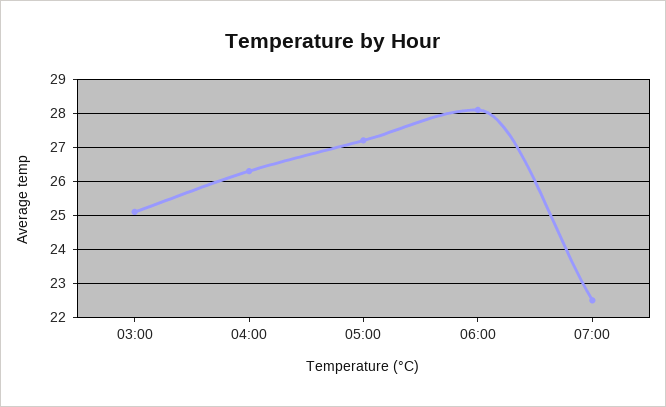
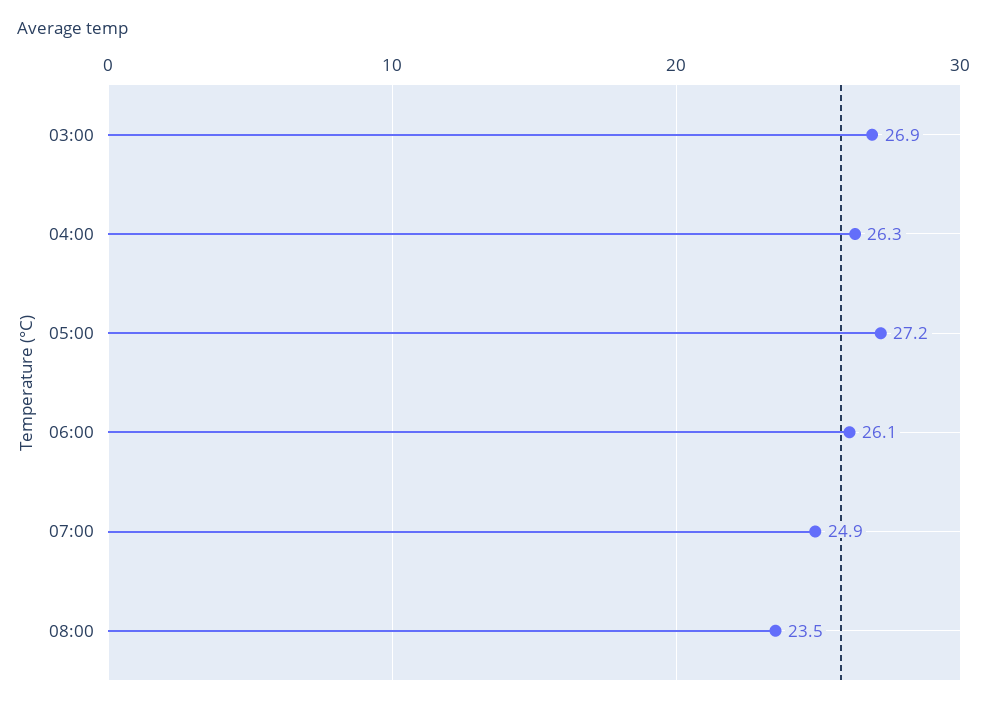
03:00: 25 -> 26.9
06:00: 28 -> 26.1
07:00: 22.5 -> 24.9
08:00: none -> 23.5

